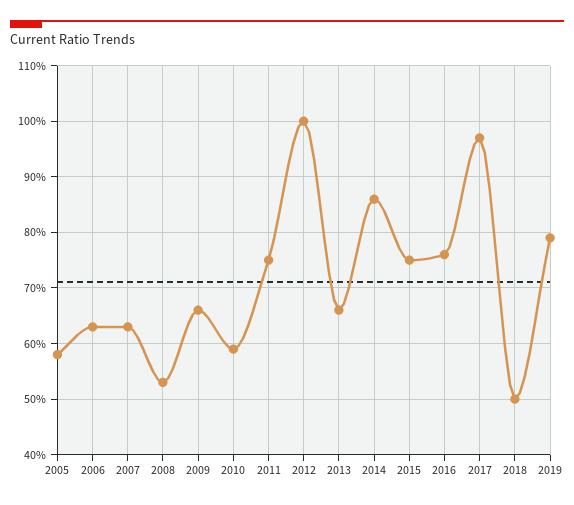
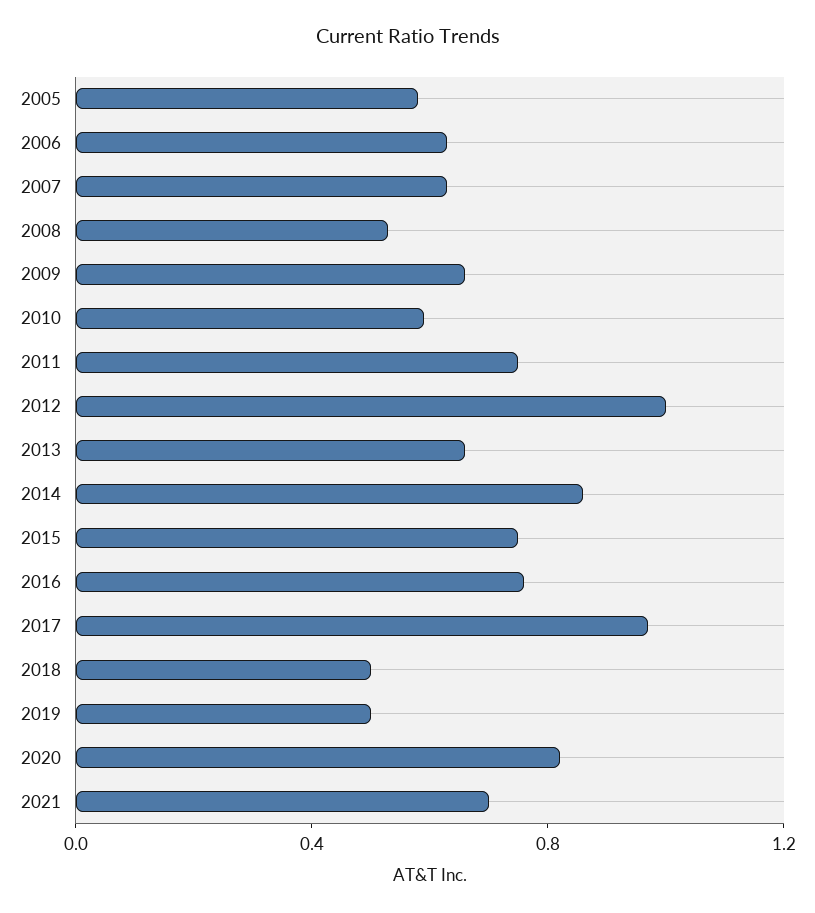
2019: 0.8 -> 0.5
2020: none -> 0.8
2021: none -> 0.7

